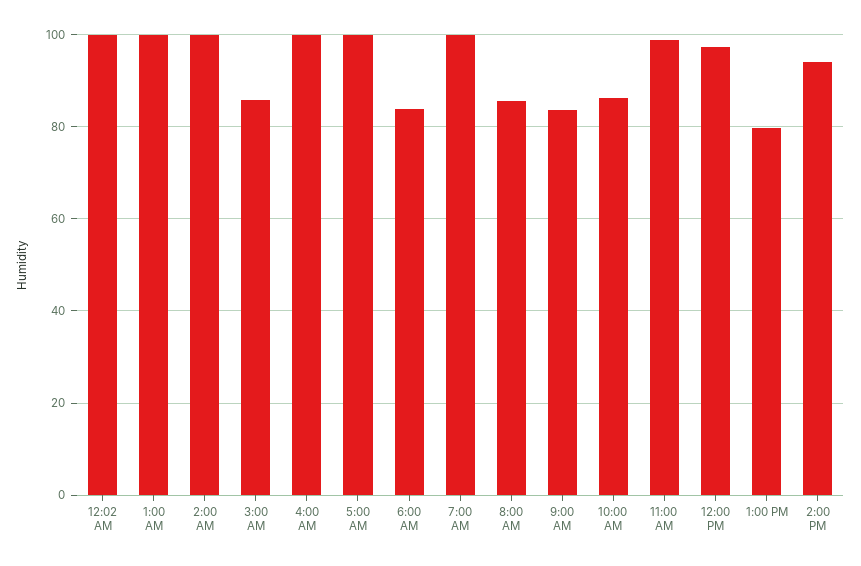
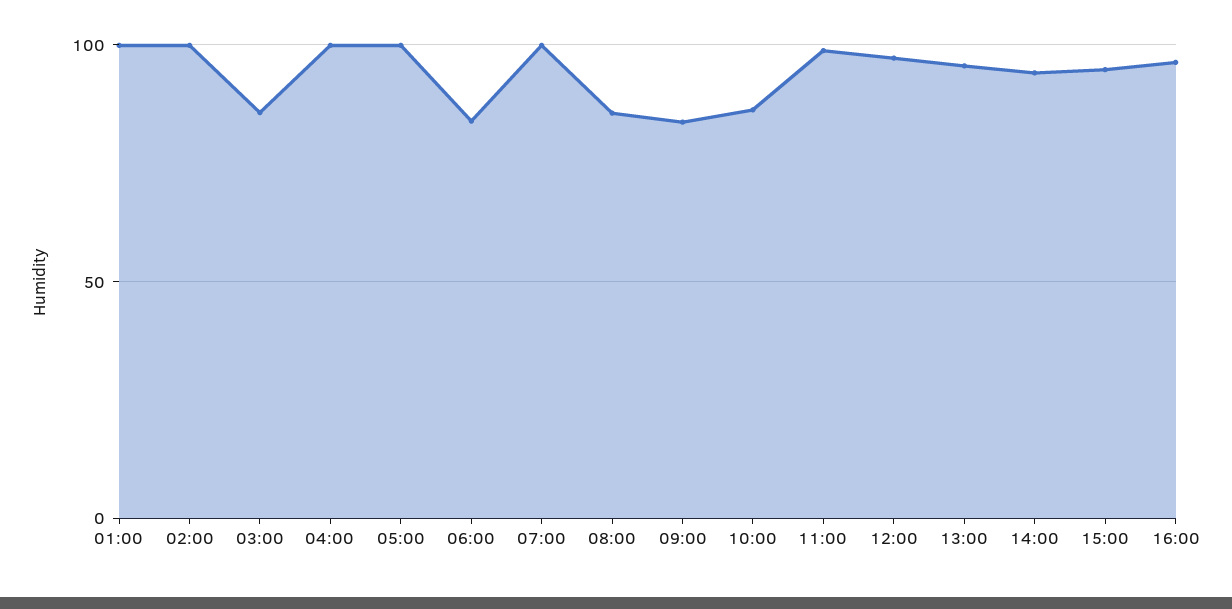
12:02 AM: 100 -> none
1:00 PM: 80 -> 95
15:00: none -> 95
16:00: none -> 95

